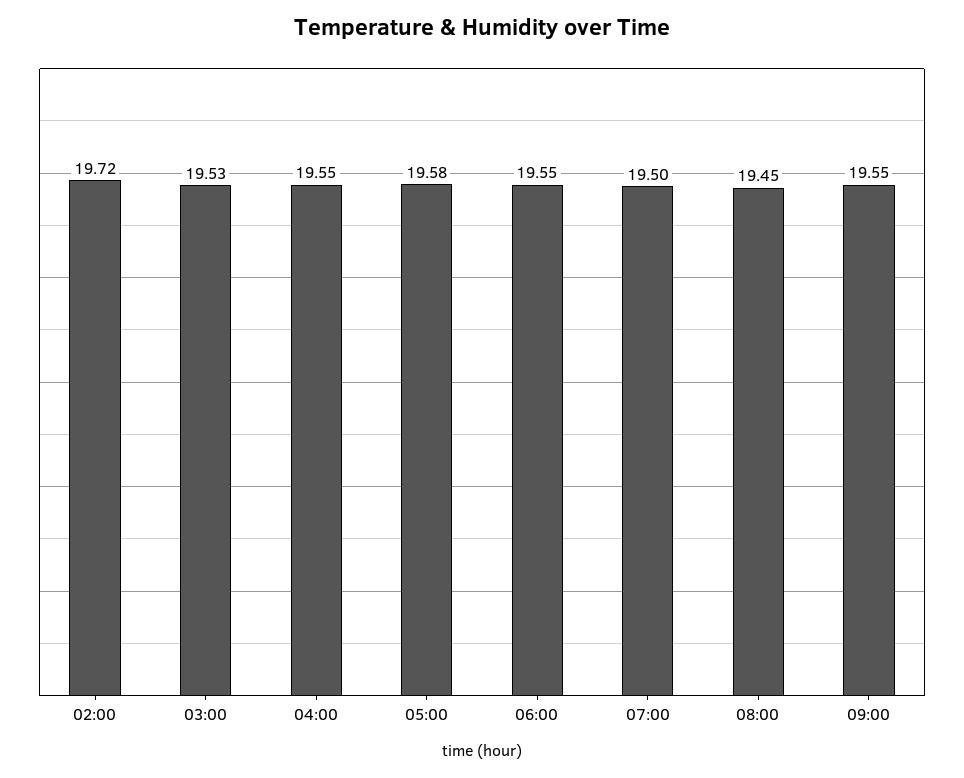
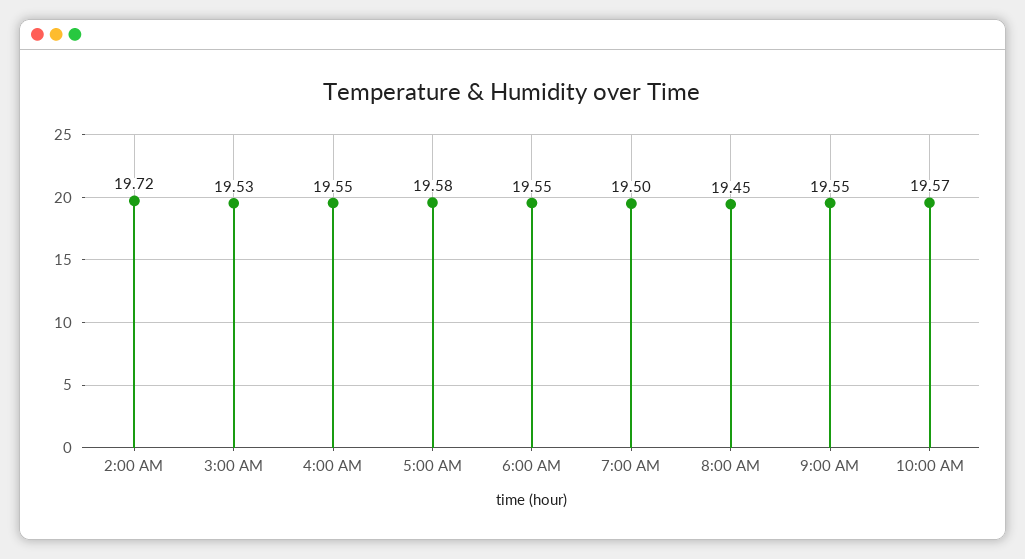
10:00 AM: none -> 19.57

